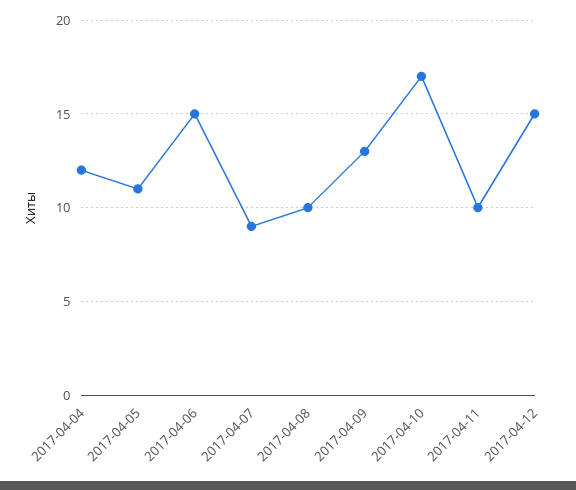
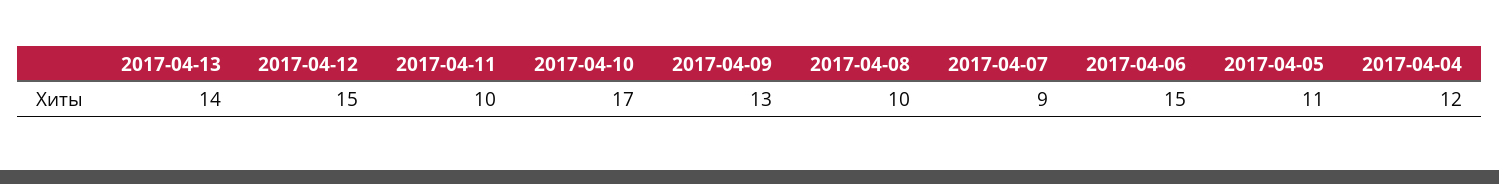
2017-04-13: none -> 14

